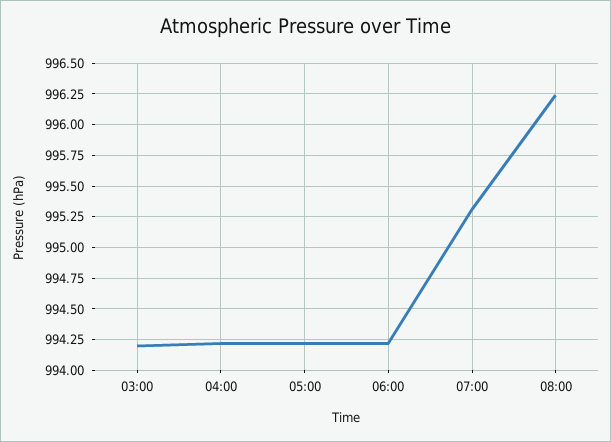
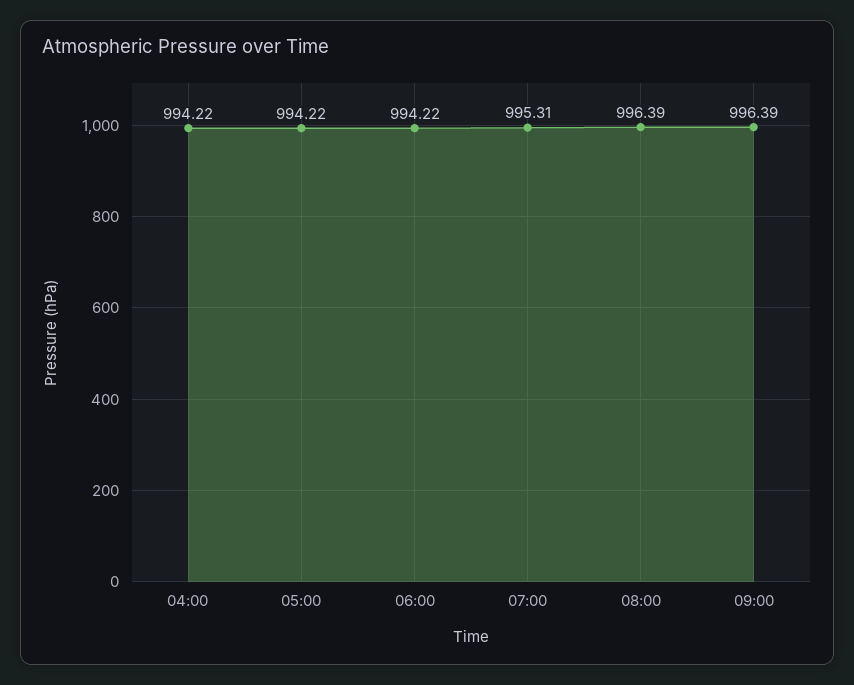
03:00: 994.2 -> none
08:00: 996.25 -> 996.39
09:00: none -> 996.39

